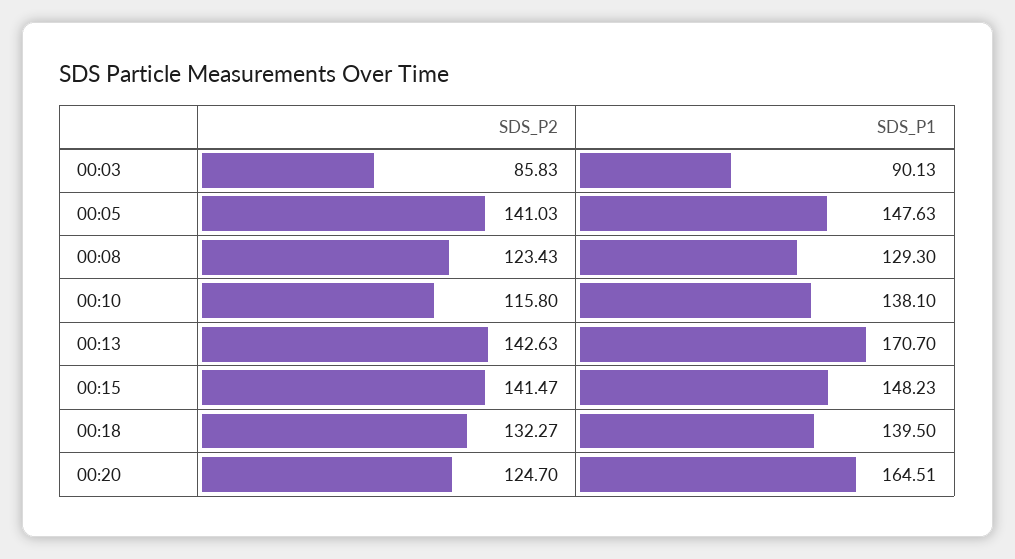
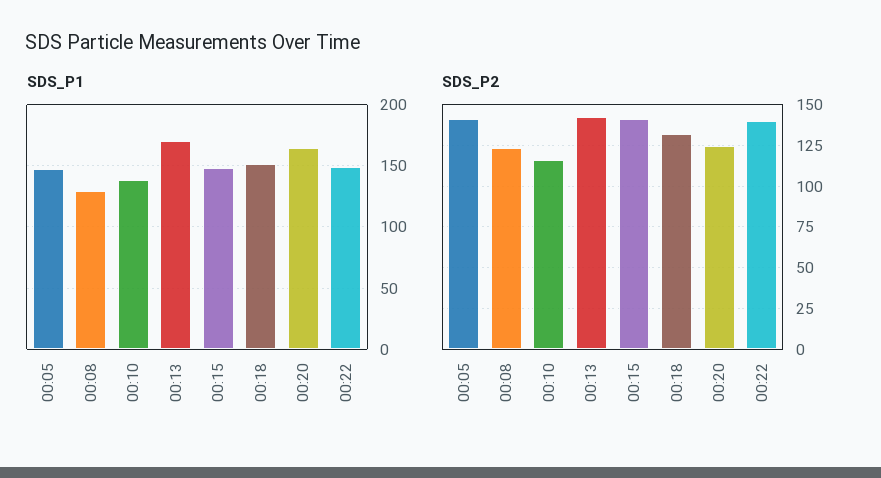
SDS_P2, 00:03: 85.83 -> none
SDS_P1, 00:03: 90.13 -> none
SDS_P1, 00:18: 139.5 -> 150
SDS_P1, 00:22: none -> 150
SDS_P2, 00:22: none -> 140

